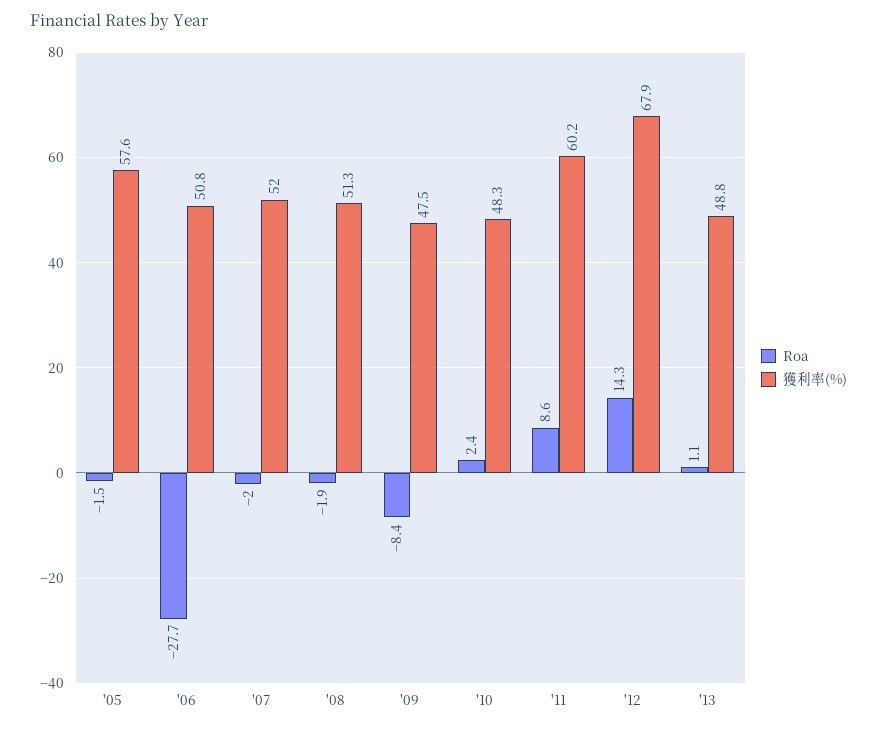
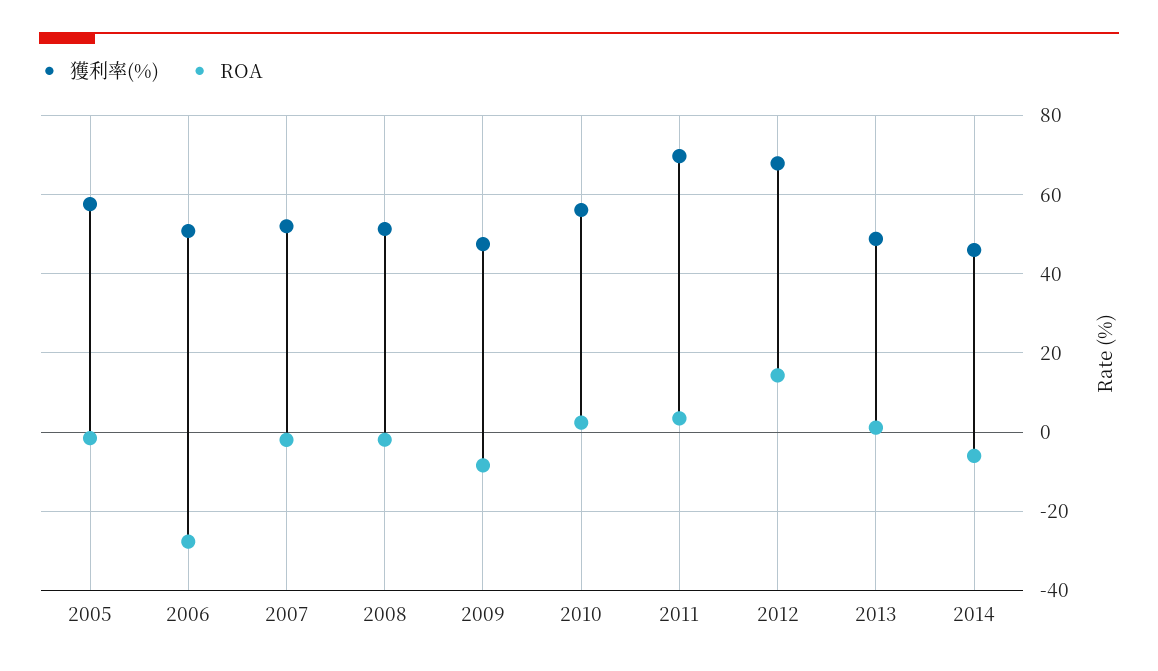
獲利率(%), '10: 48.3 -> 56
Roa, '11: 8.6 -> 4
獲利率(%), '11: 60.2 -> 70
獲利率(%), 2014: none -> 46
Roa, 2014: none -> -6

